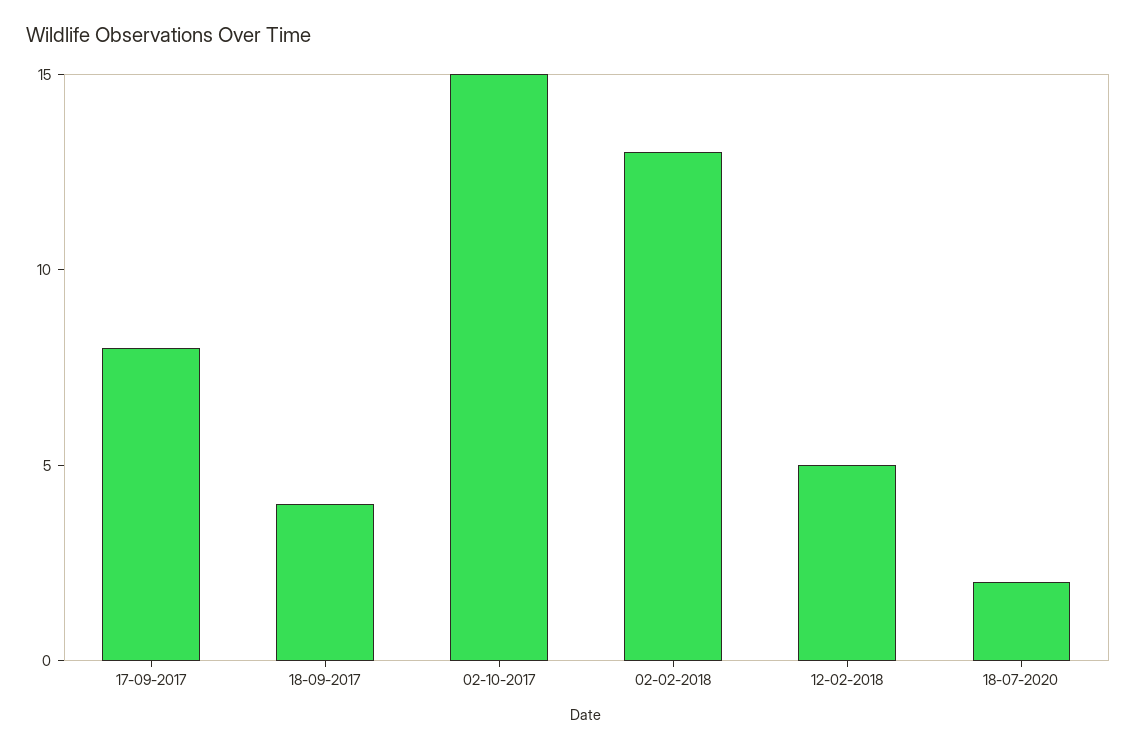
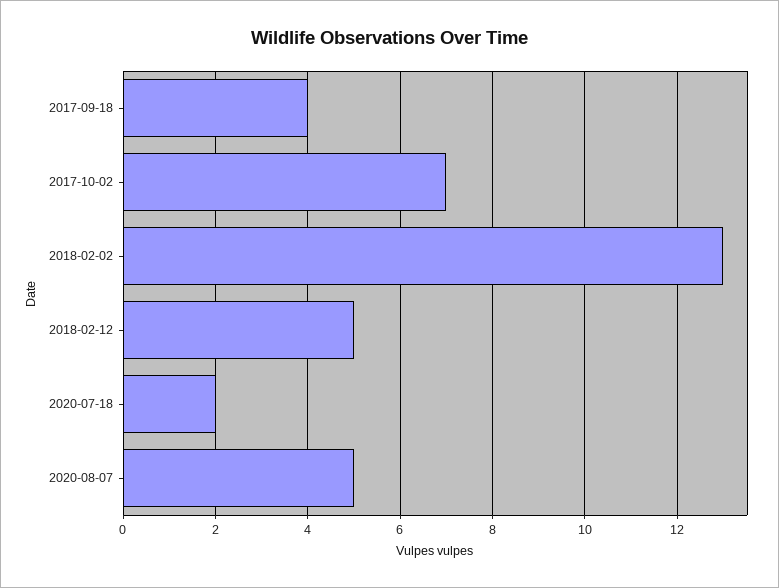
17-09-2017: 8 -> none
02-10-2017: 15 -> 7
2020-08-07: none -> 5

